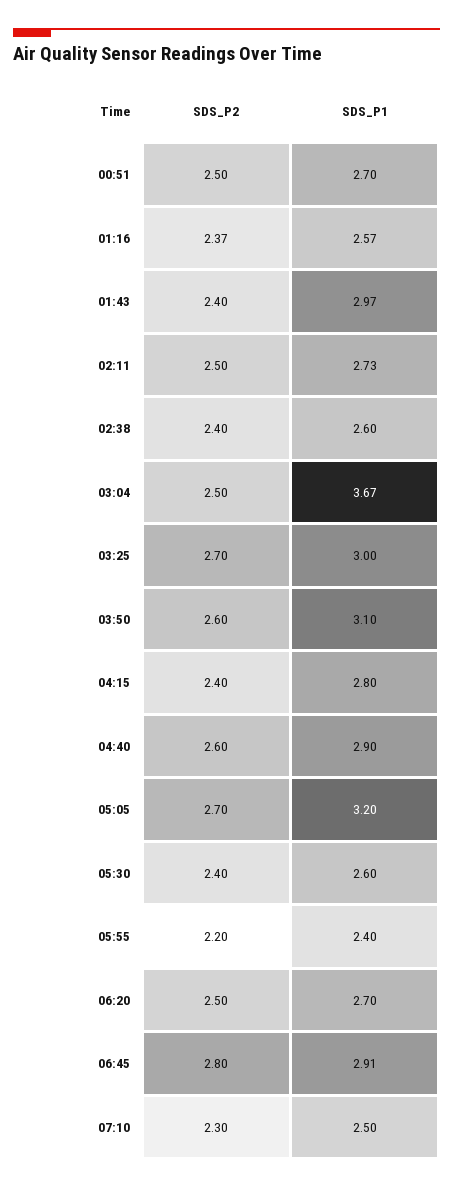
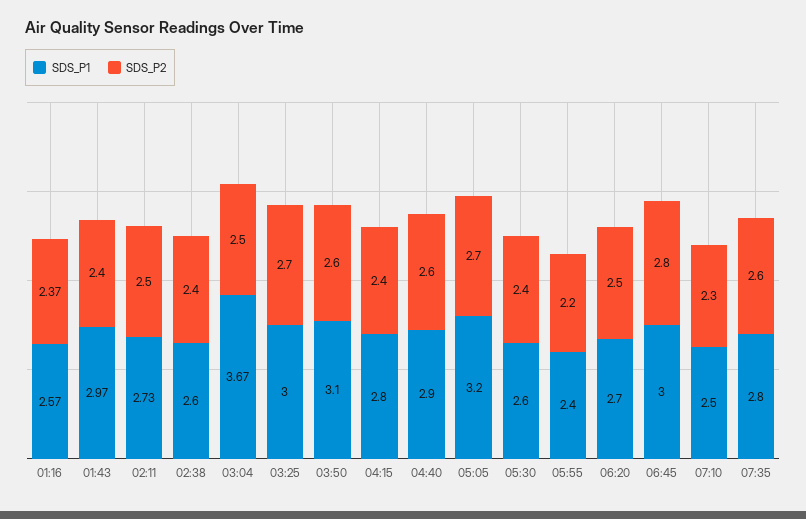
SDS_P2, 00:51: 2.5 -> none
SDS_P1, 00:51: 2.7 -> none
SDS_P1, 06:45: 2.91 -> 3
SDS_P1, 07:35: none -> 2.8
SDS_P2, 07:35: none -> 2.6

